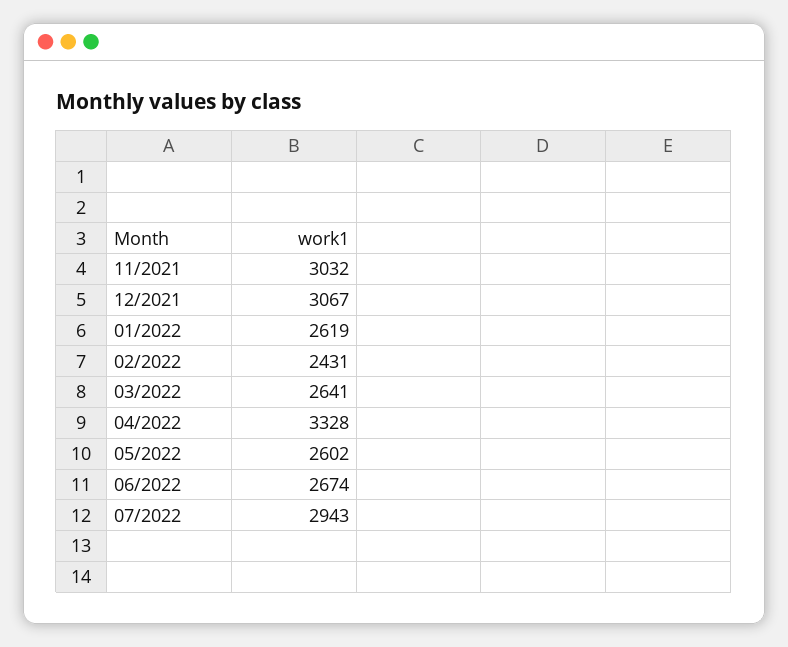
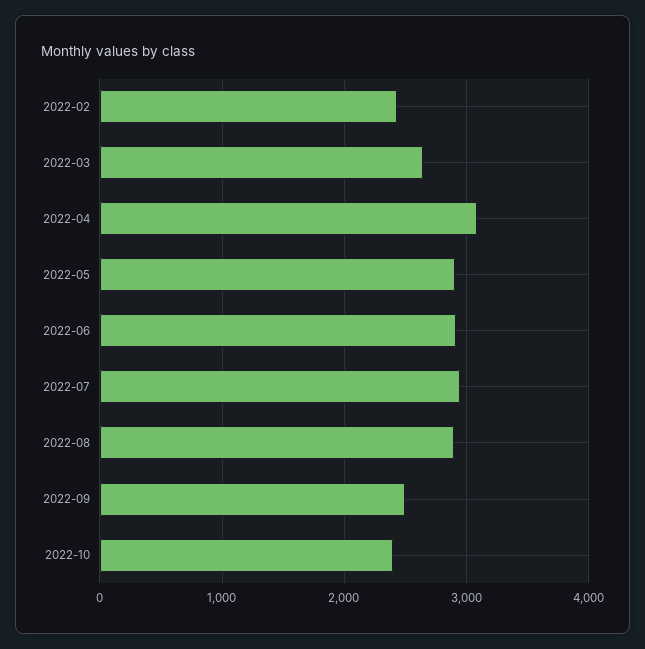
11/2021: 3032 -> none
12/2021: 3067 -> none
01/2022: 2619 -> none
04/2022: 3328 -> 3100
05/2022: 2602 -> 2900
06/2022: 2674 -> 2900
2022-08: none -> 2900
2022-09: none -> 2500
2022-10: none -> 2400

